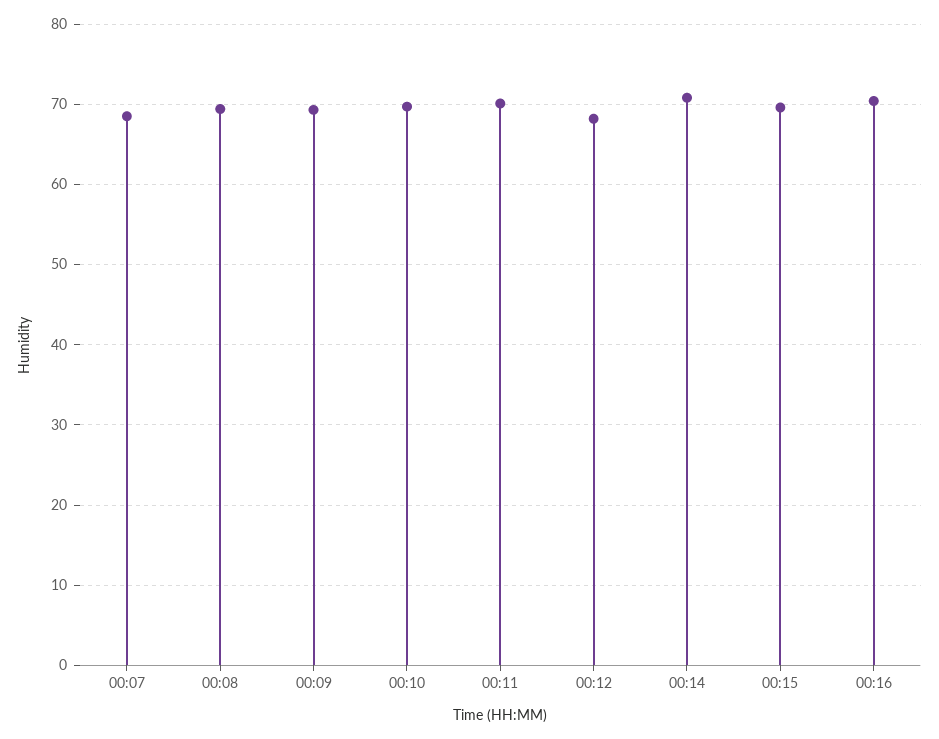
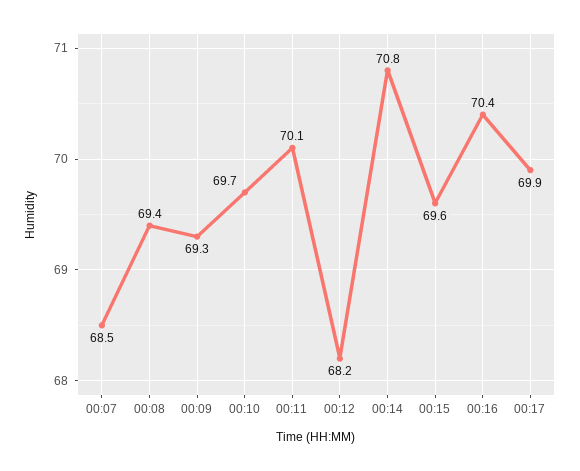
00:17: none -> 69.9

